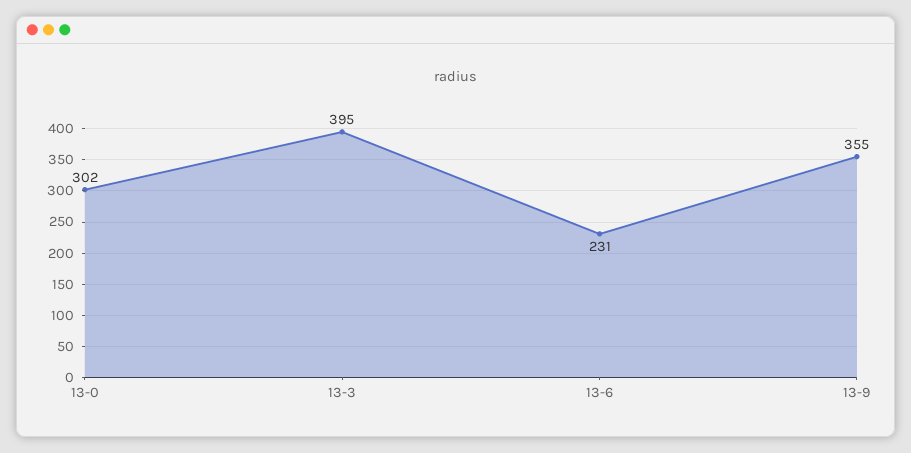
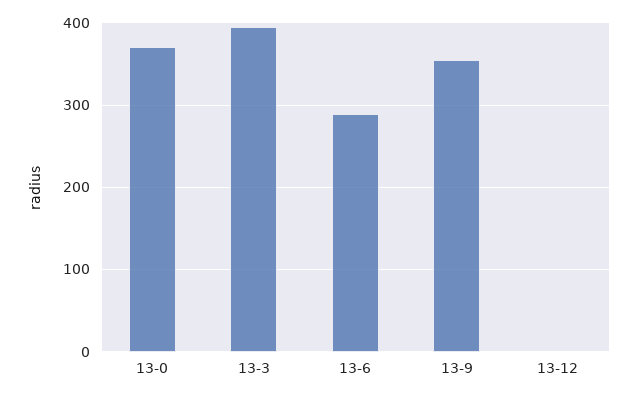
13-0: 302 -> 370
13-6: 231 -> 290
13-12: none -> 0

